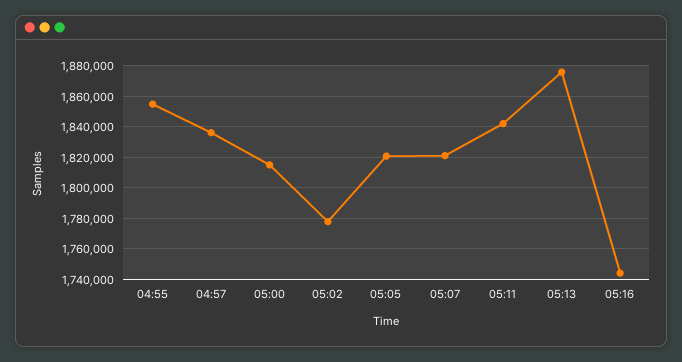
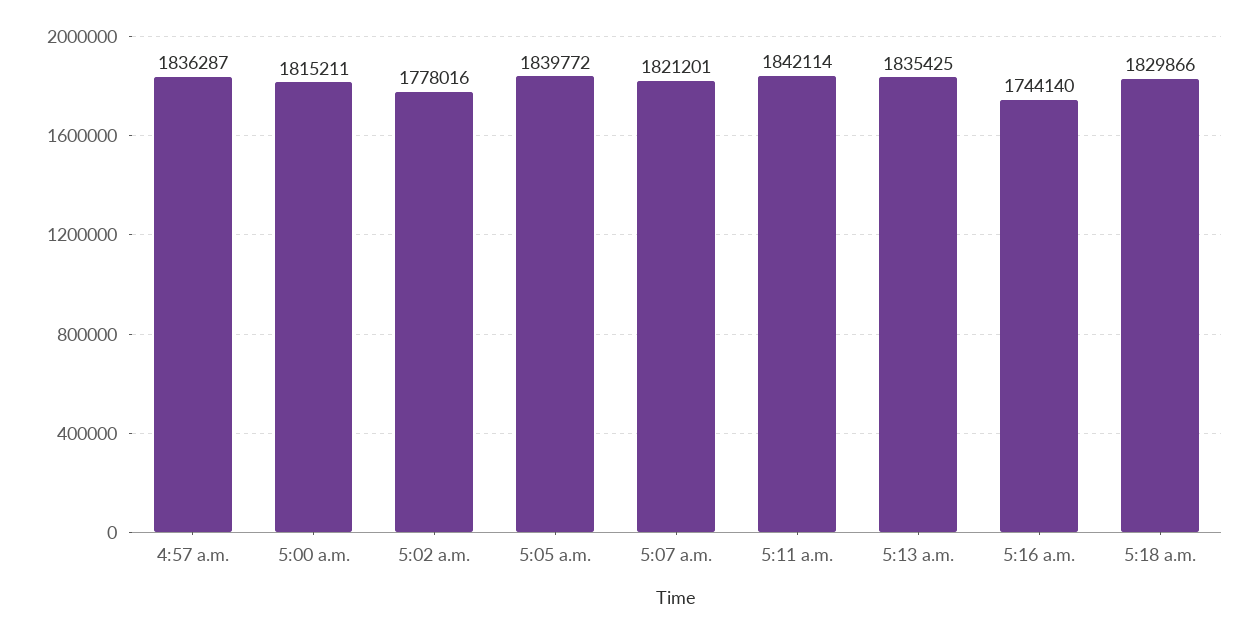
04:55: 1855000 -> none
05:05: 1820000 -> 1839772
05:13: 1875000 -> 1835425
5:18 a.m.: none -> 1829866

